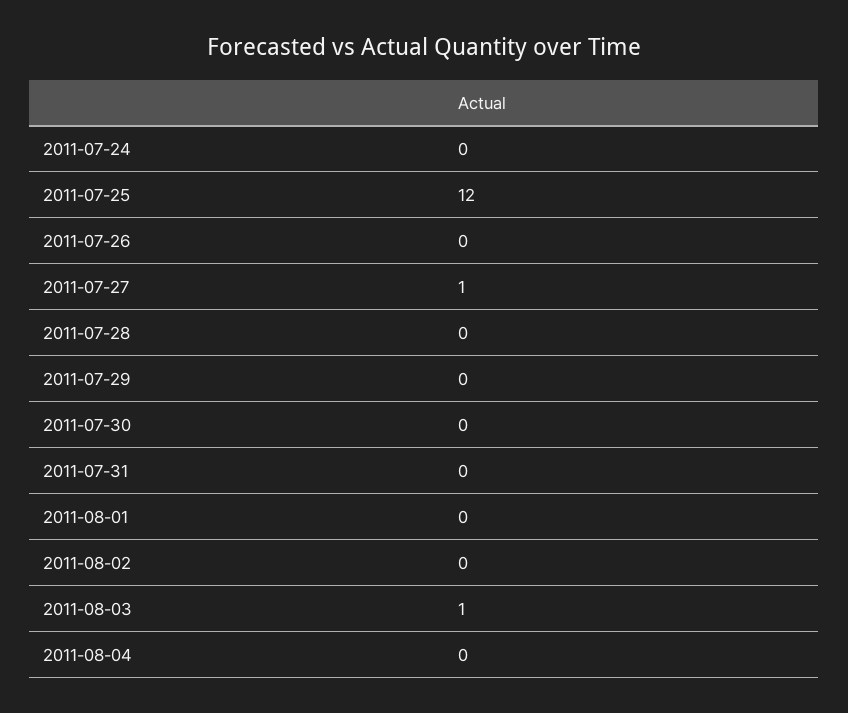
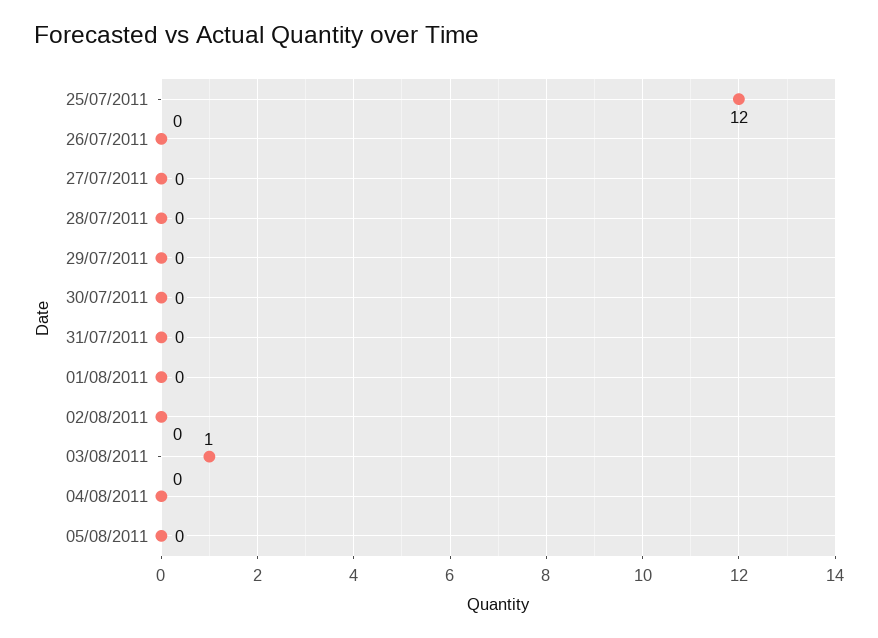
2011-07-24: 0 -> none
2011-07-27: 1 -> 0
05/08/2011: none -> 0

